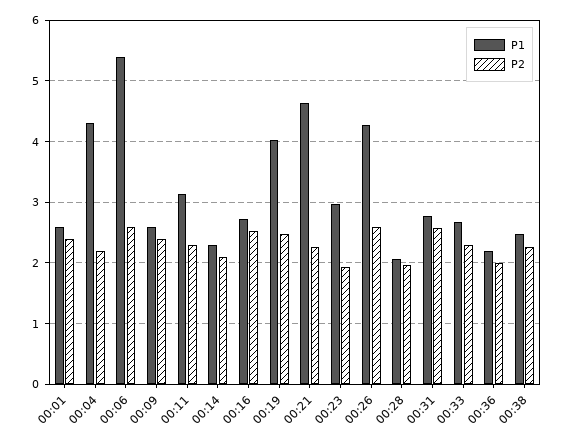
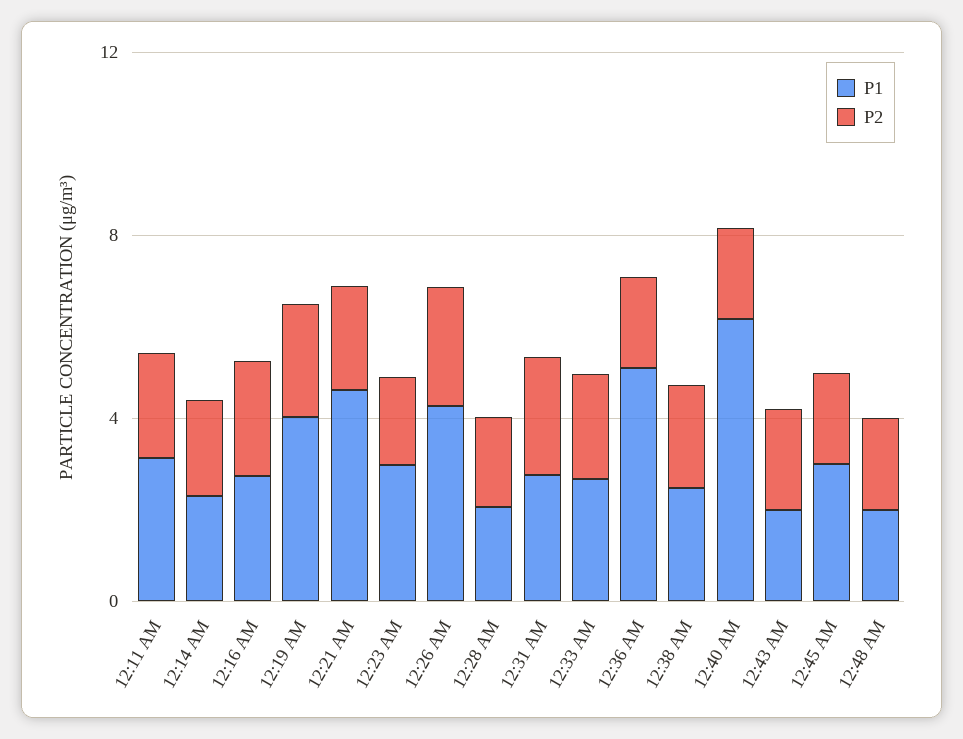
P1, 00:01: 2.6 -> none
P2, 00:01: 2.4 -> none
P1, 00:04: 4.3 -> none
P2, 00:04: 2.2 -> none
P1, 00:06: 5.4 -> none
P2, 00:06: 2.6 -> none
P1, 00:09: 2.6 -> none
P2, 00:09: 2.4 -> none
P1, 00:36: 2.2 -> 5
P1, 12:40 AM: none -> 6
P2, 12:40 AM: none -> 2
P1, 12:43 AM: none -> 2
P2, 12:43 AM: none -> 2
P1, 12:45 AM: none -> 3
P2, 12:45 AM: none -> 2
P1, 12:48 AM: none -> 2
P2, 12:48 AM: none -> 2

